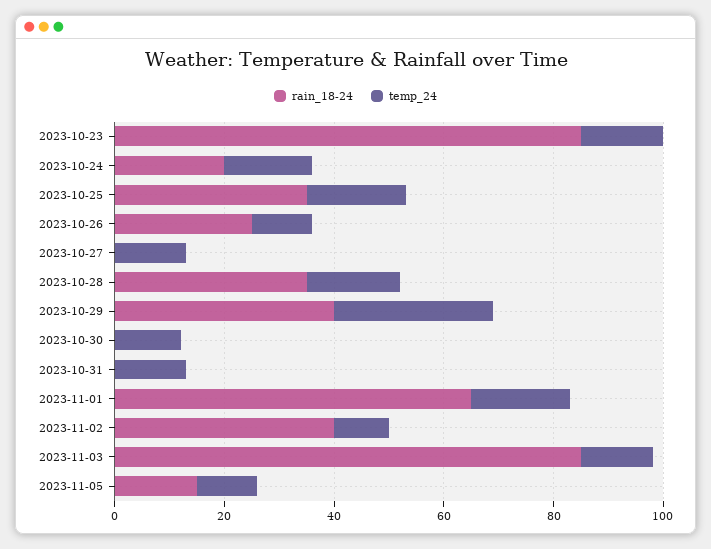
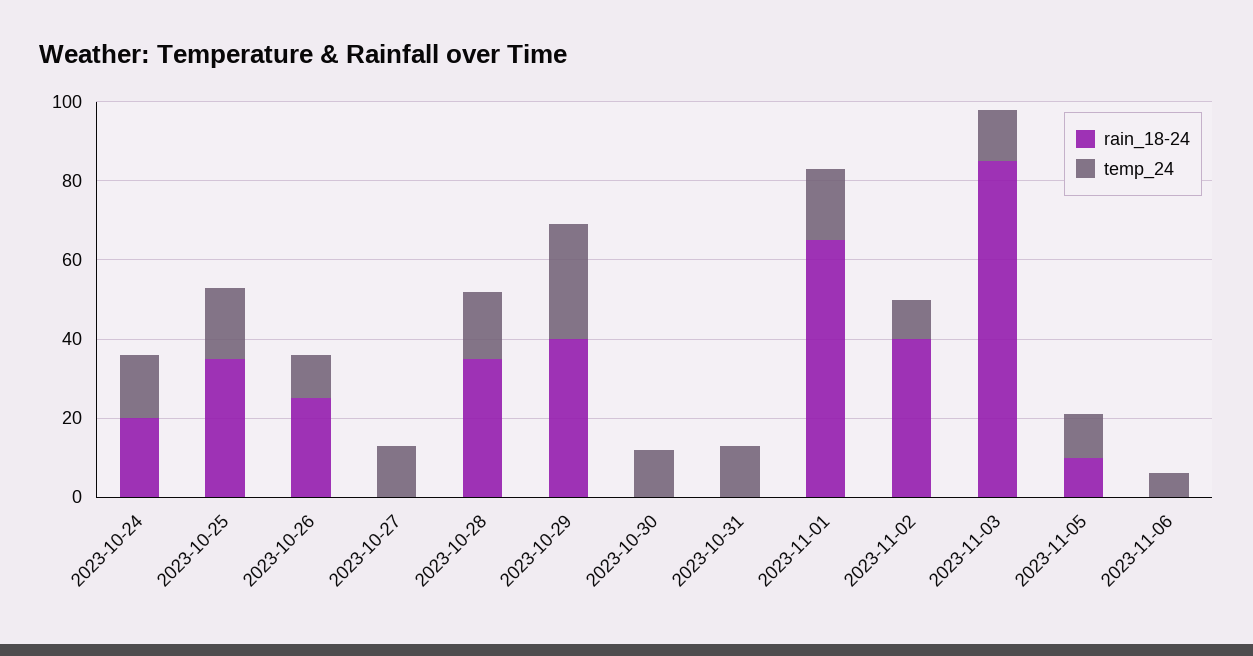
rain_18-24, 2023-10-23: 85 -> none
temp_24, 2023-10-23: 15 -> none
rain_18-24, 2023-11-05: 15 -> 10
rain_18-24, 2023-11-06: none -> 0
temp_24, 2023-11-06: none -> 5

